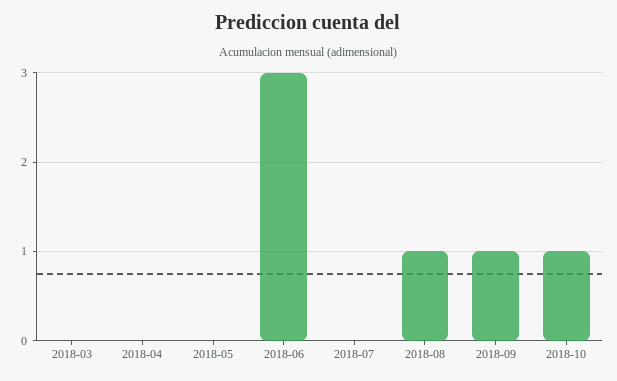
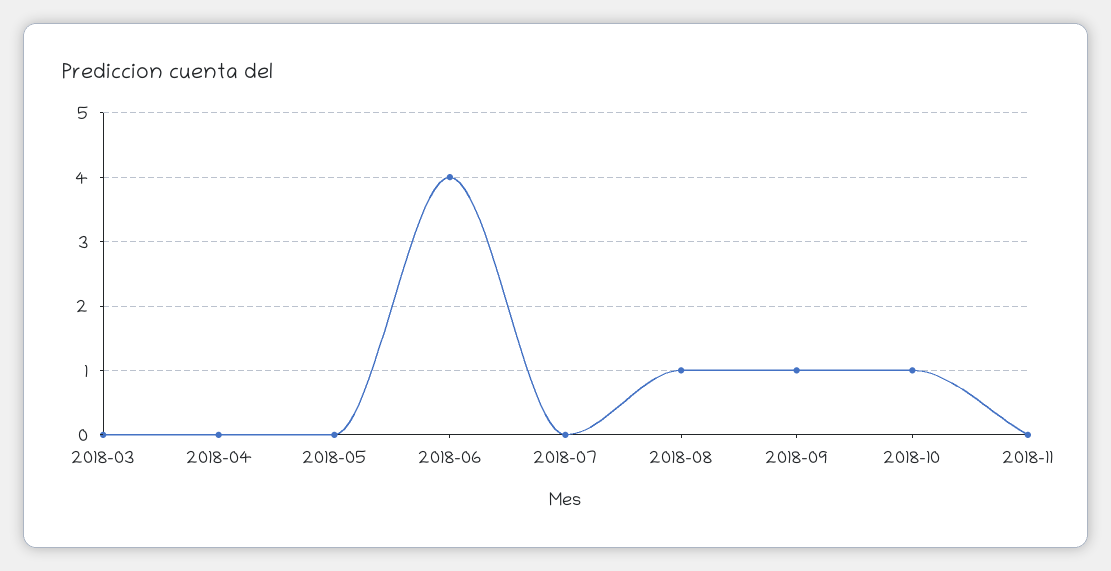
2018-06: 3 -> 4
2018-11: none -> 0

